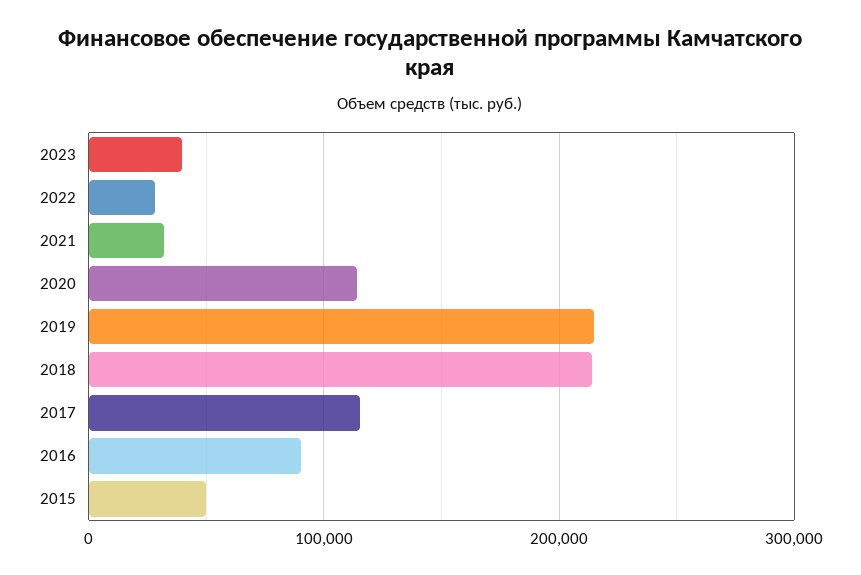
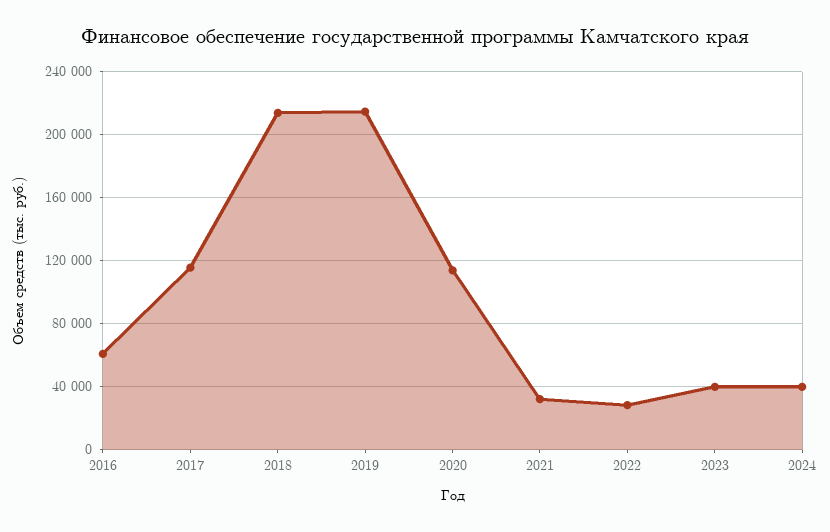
2016: 90000 -> 60000
2015: 50000 -> none
2024: none -> 40000

